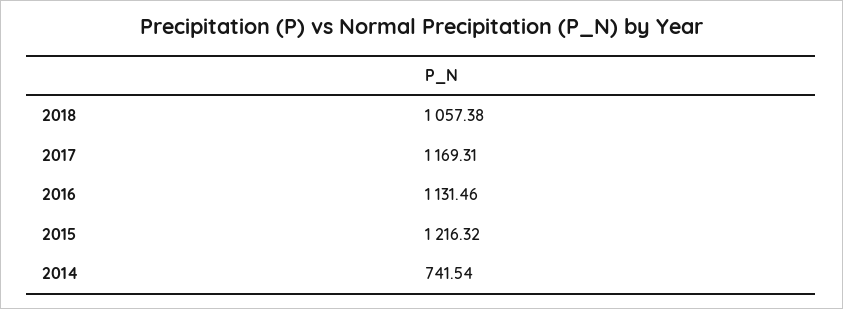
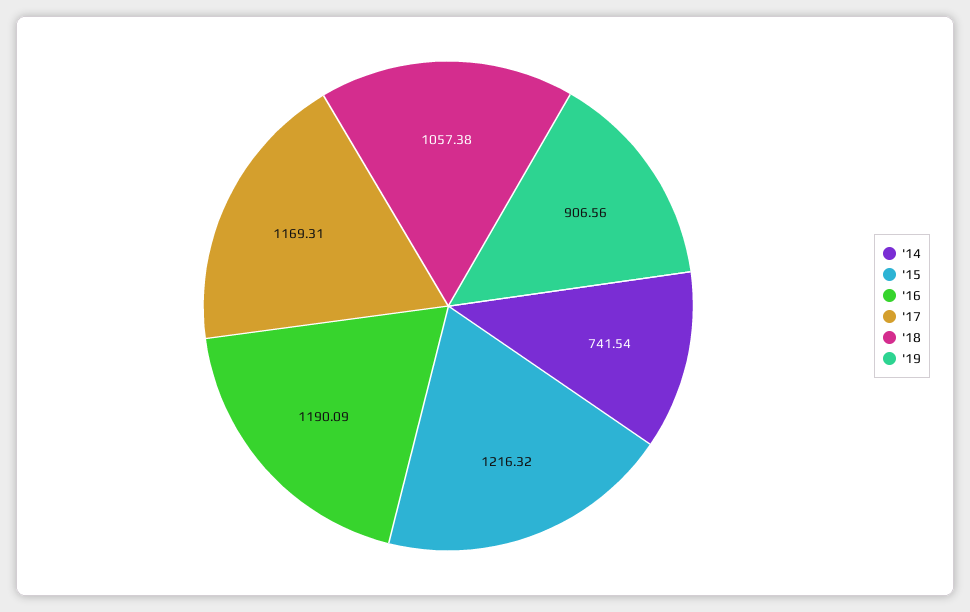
2016: 1131.46 -> 1190.09
'19: none -> 906.56

